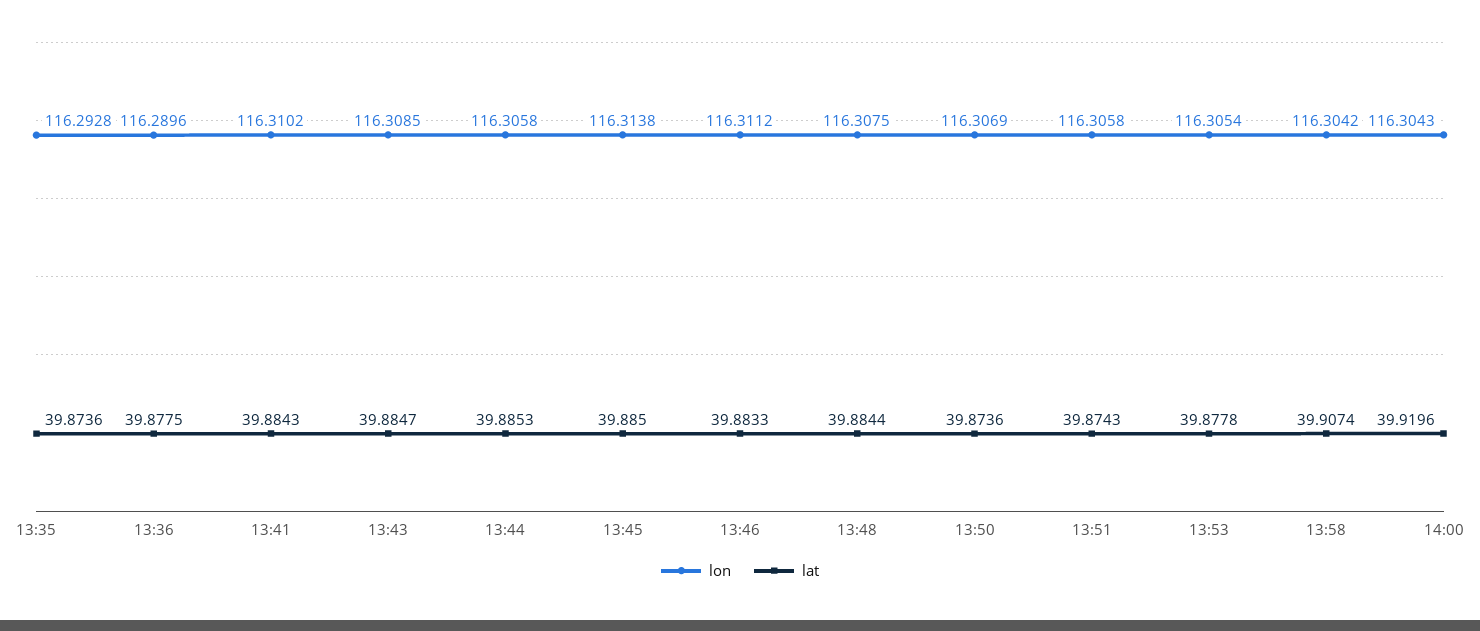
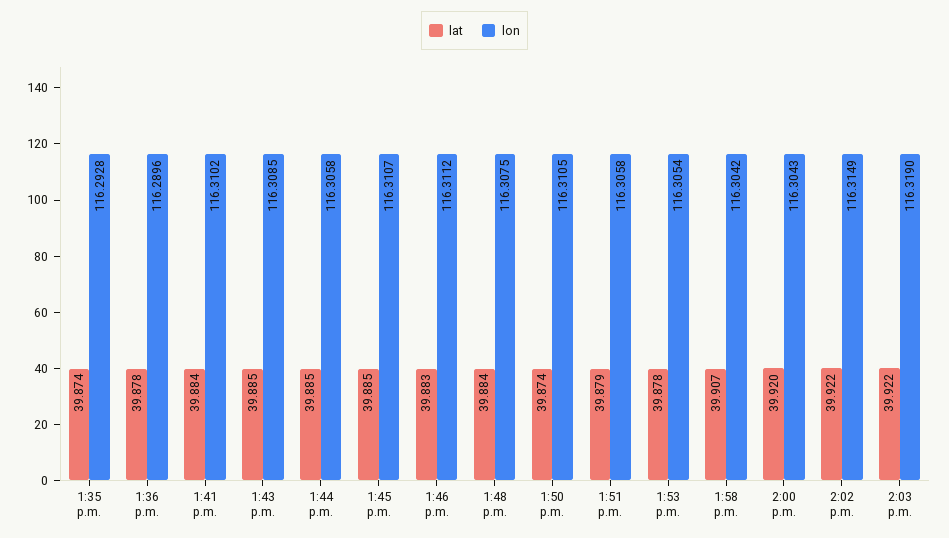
lon, 13:45: 116.3138 -> 116.3107
lon, 13:50: 116.3069 -> 116.3105
lat, 13:51: 39.8743 -> 39.879
lat, 2:02 p.m.: none -> 39.922
lon, 2:02 p.m.: none -> 116.3149
lat, 2:03 p.m.: none -> 39.922
lon, 2:03 p.m.: none -> 116.319

